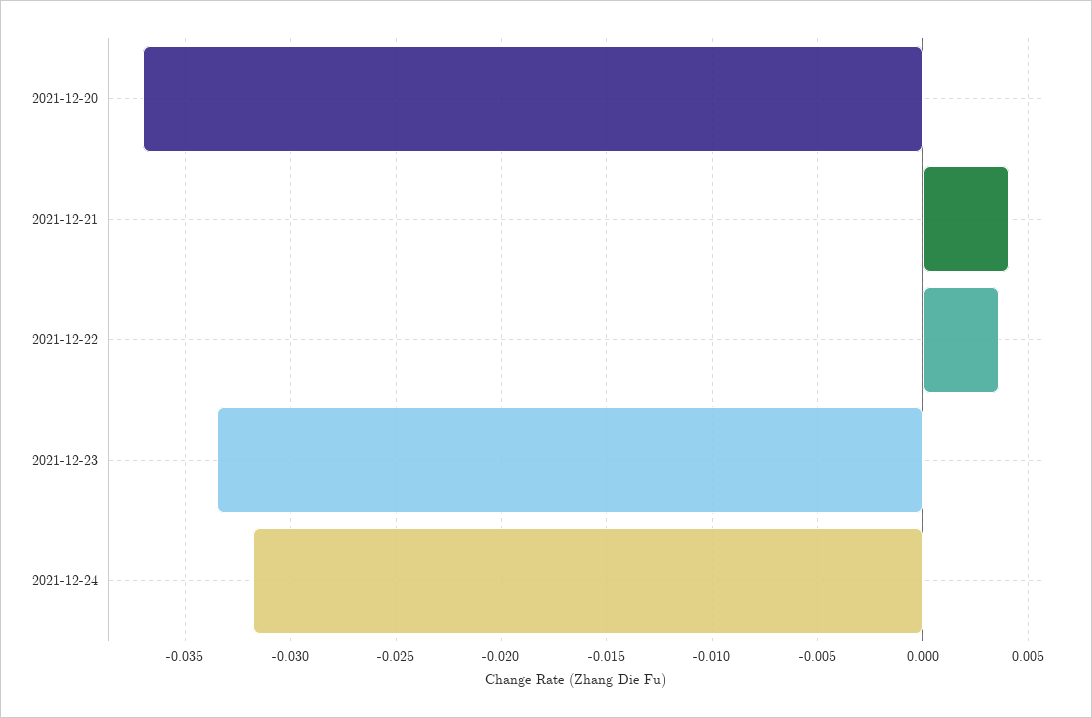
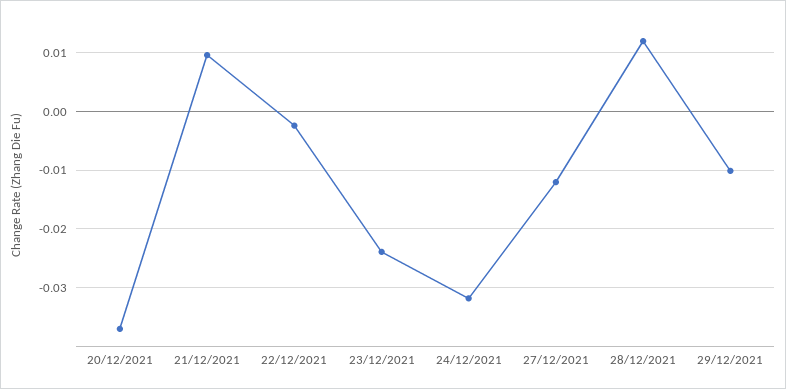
2021-12-21: 0.004 -> 0.01
2021-12-22: 0.0035 -> -0.002
2021-12-23: -0.0335 -> -0.024
27/12/2021: none -> -0.012
28/12/2021: none -> 0.012
29/12/2021: none -> -0.01

